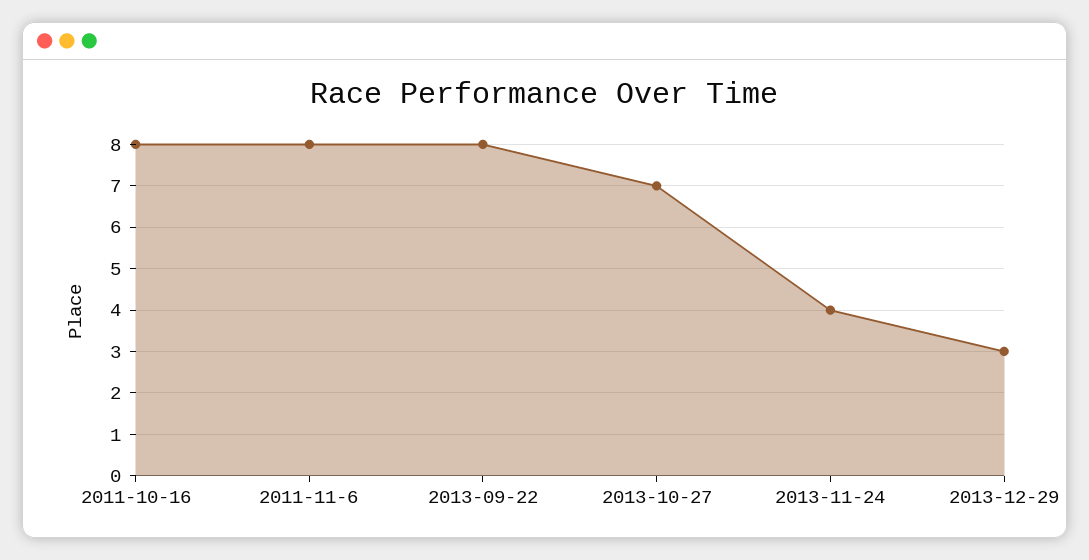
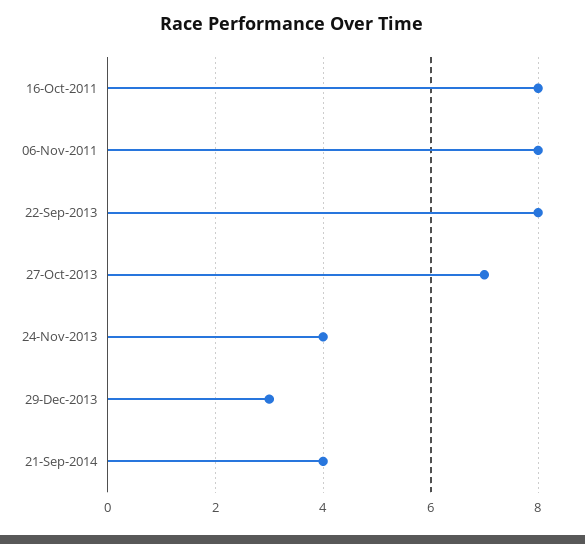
21-Sep-2014: none -> 4

